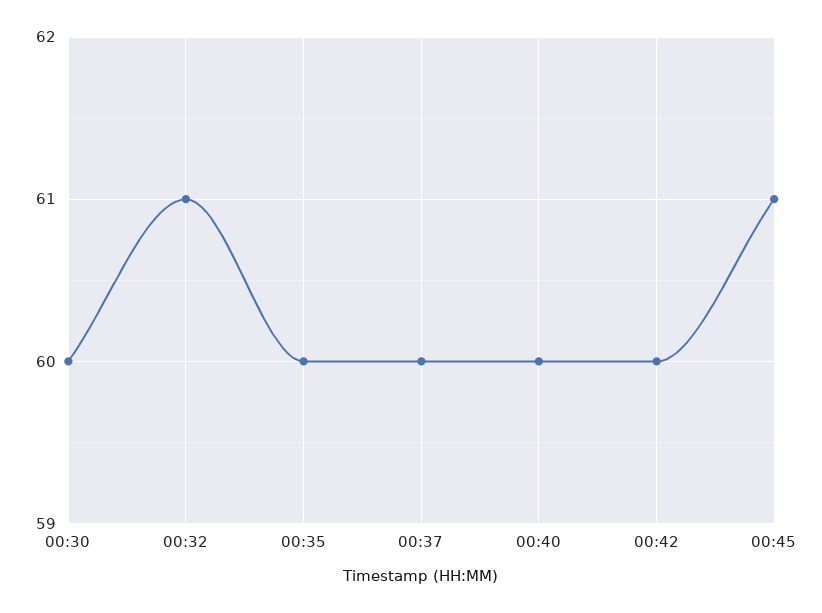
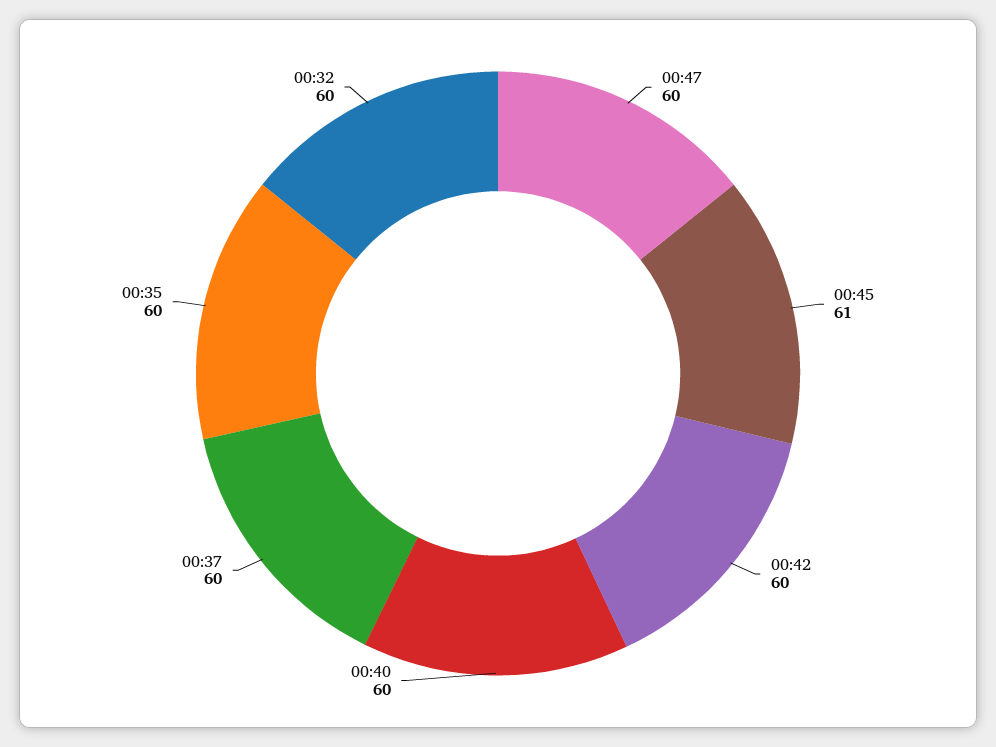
00:30: 60 -> none
00:32: 61 -> 60
00:47: none -> 60

